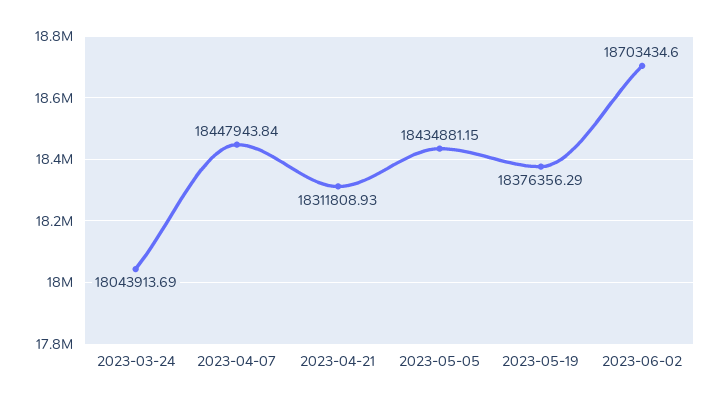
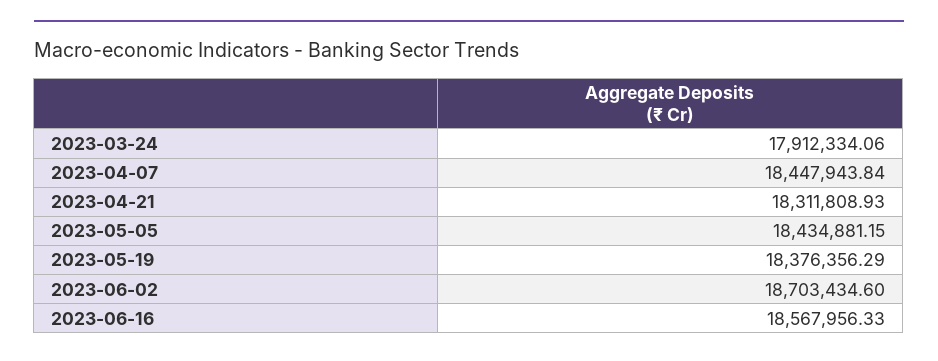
2023-03-24: 18043913.69 -> 17912334.06
2023-06-16: none -> 18567956.33

